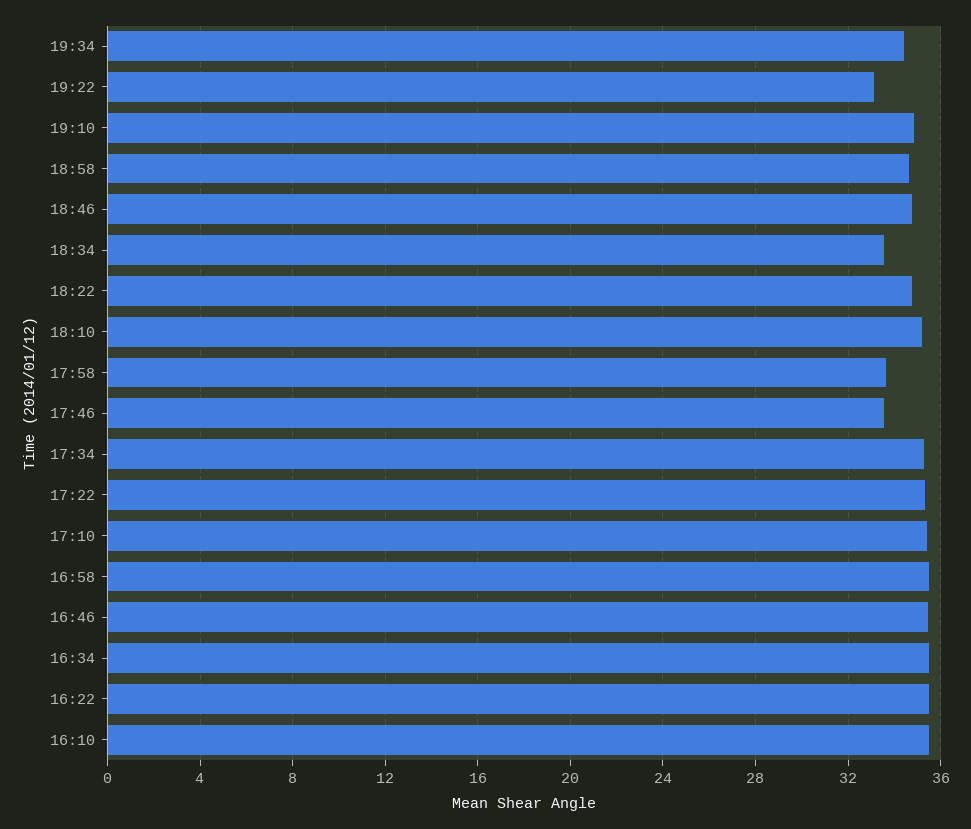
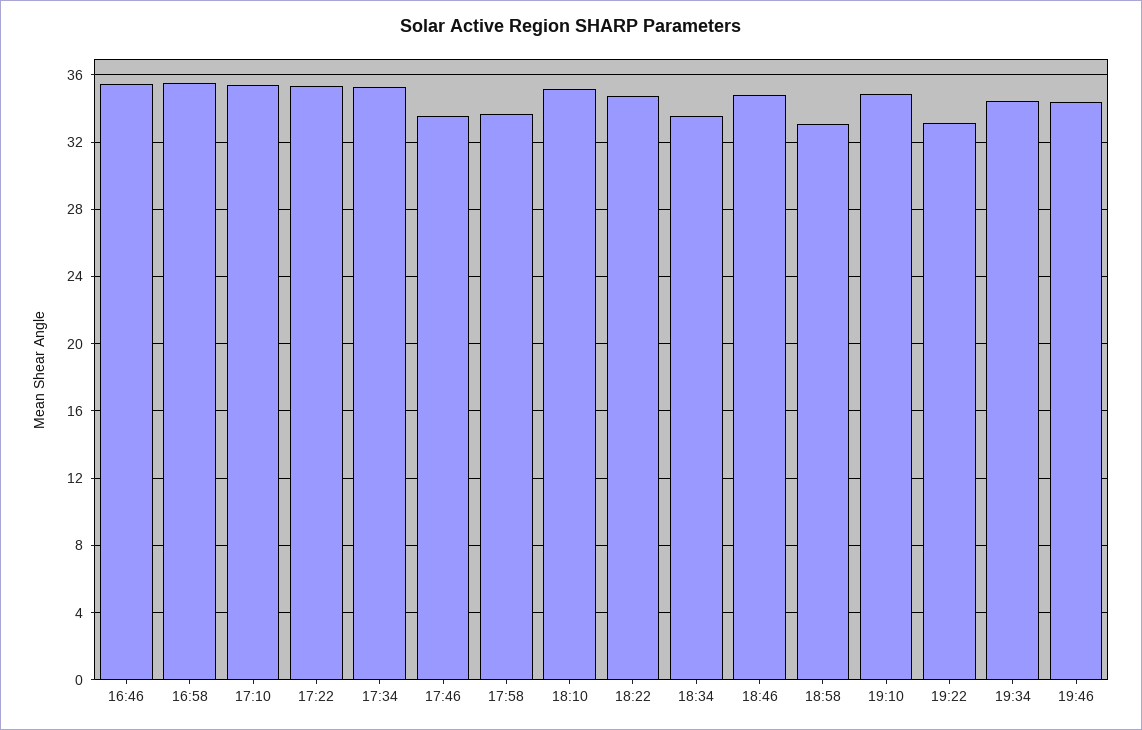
18:58: 34.5 -> 33
16:34: 35.5 -> none
16:22: 35.5 -> none
16:10: 35.5 -> none
19:46: none -> 34.5

